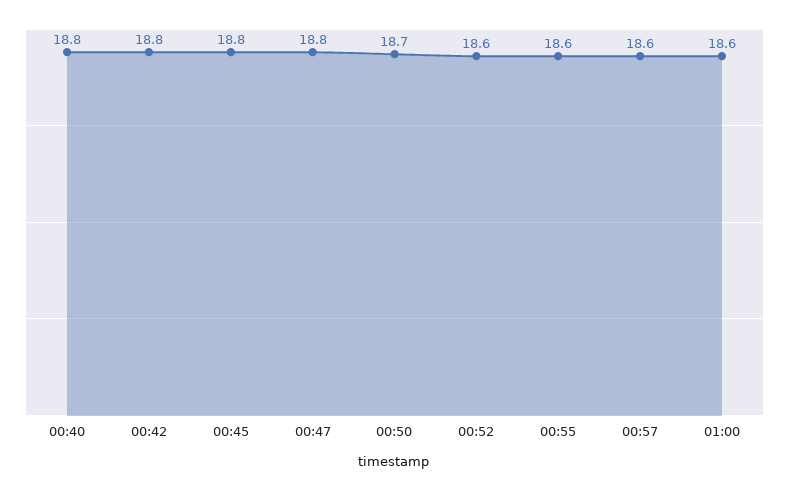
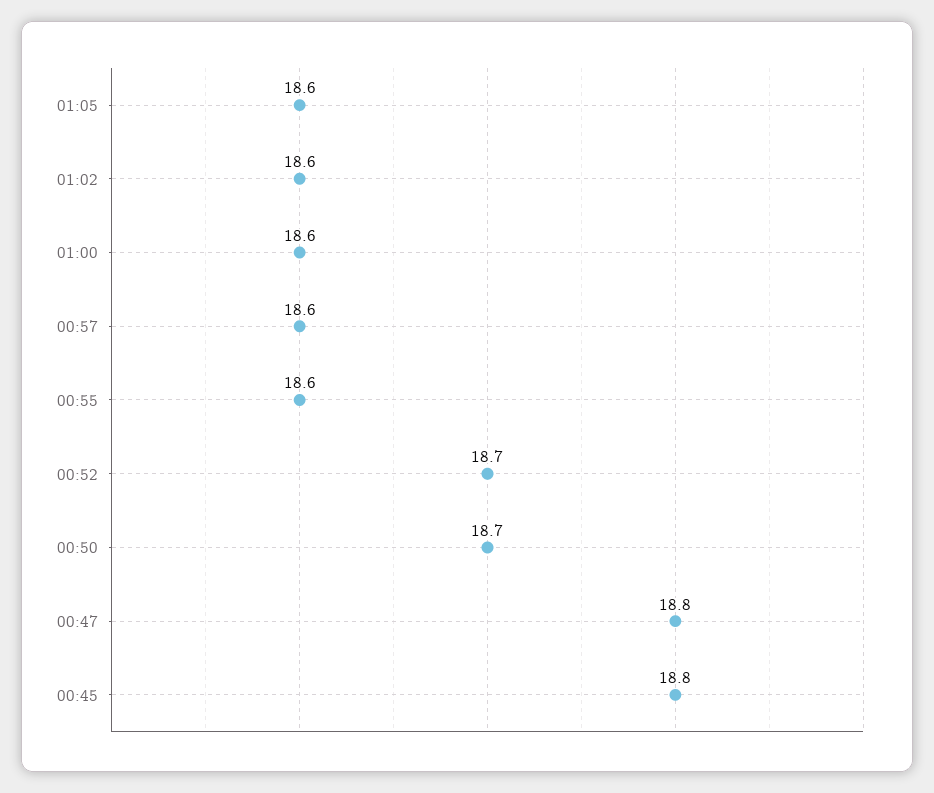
00:40: 18.8 -> none
00:42: 18.8 -> none
00:52: 18.6 -> 18.7
01:05: none -> 18.6
01:02: none -> 18.6

